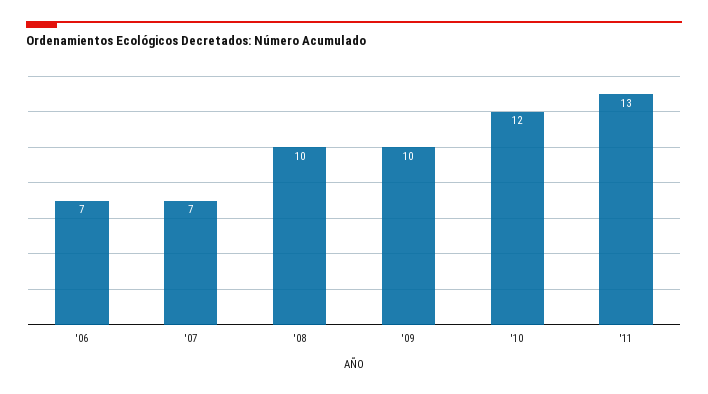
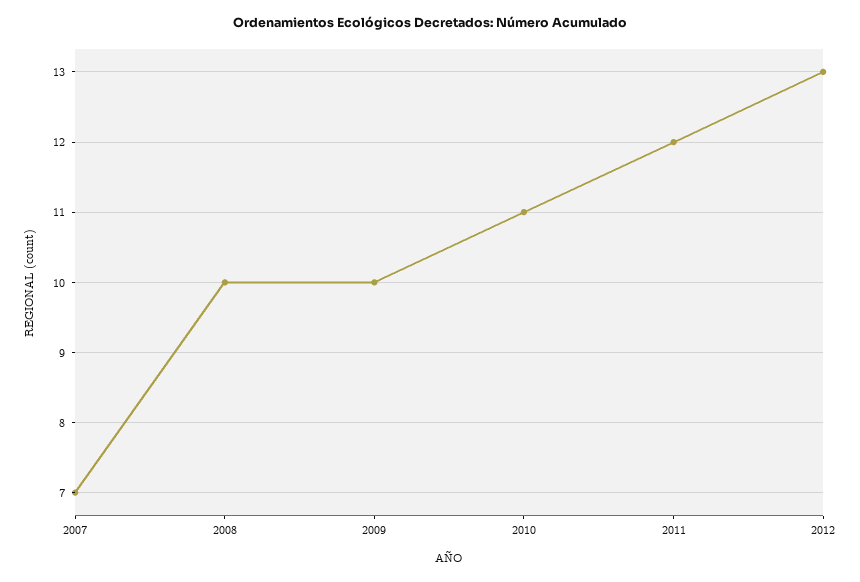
'06: 7 -> none
'10: 12 -> 11
'11: 13 -> 12
2012: none -> 13

